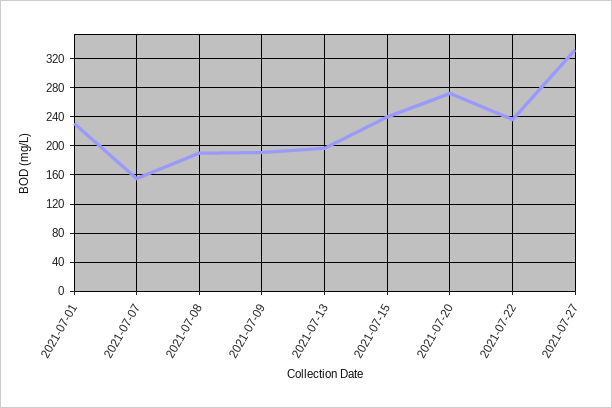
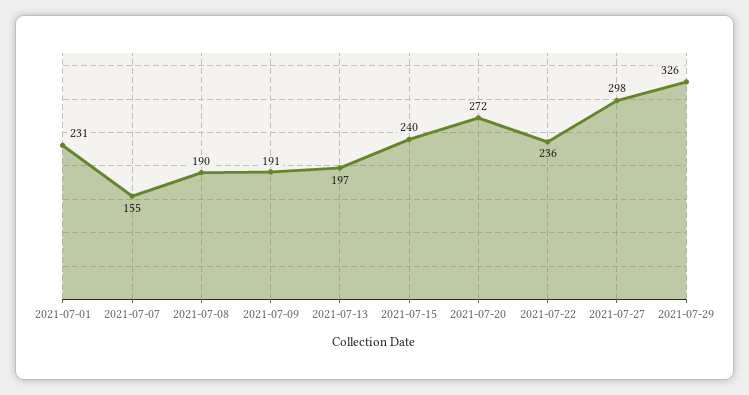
2021-07-27: 330 -> 298
2021-07-29: none -> 326

